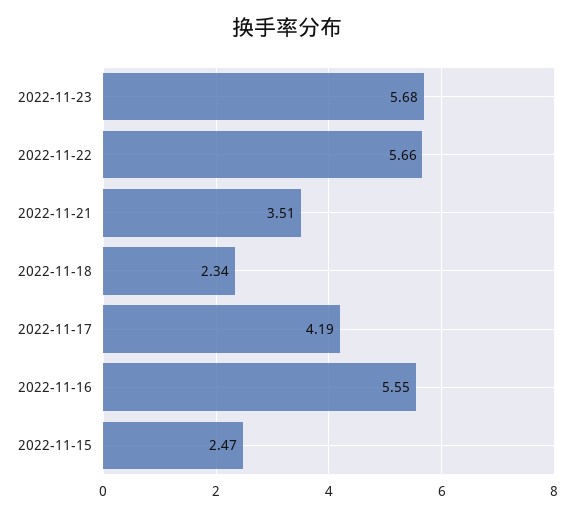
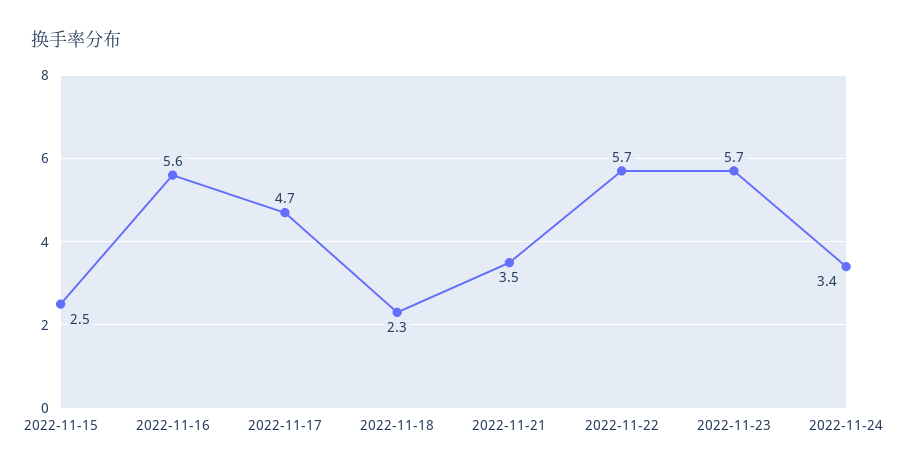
2022-11-17: 4.19 -> 4.7
2022-11-24: none -> 3.4

